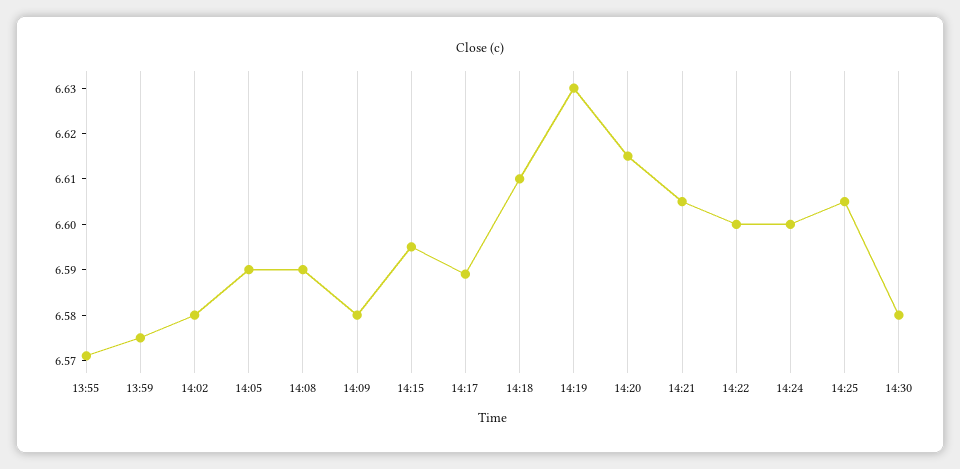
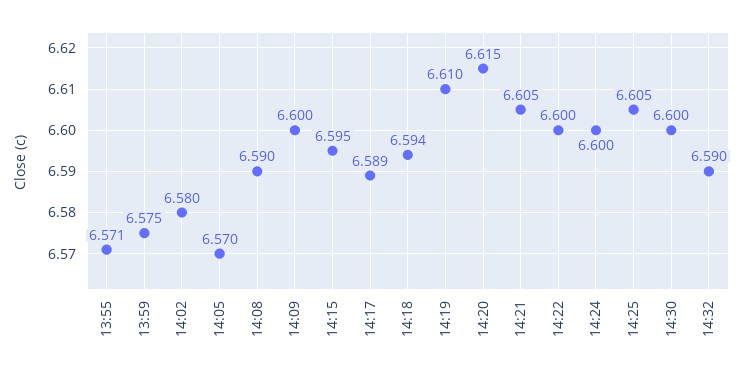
14:05: 6.59 -> 6.57
14:09: 6.58 -> 6.6
14:18: 6.61 -> 6.594
14:19: 6.63 -> 6.61
14:30: 6.58 -> 6.6
14:32: none -> 6.59

